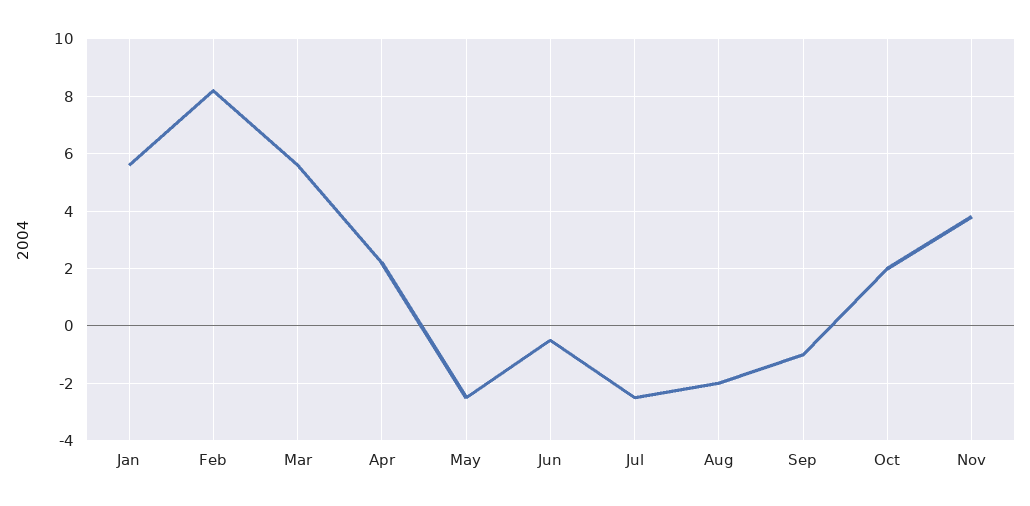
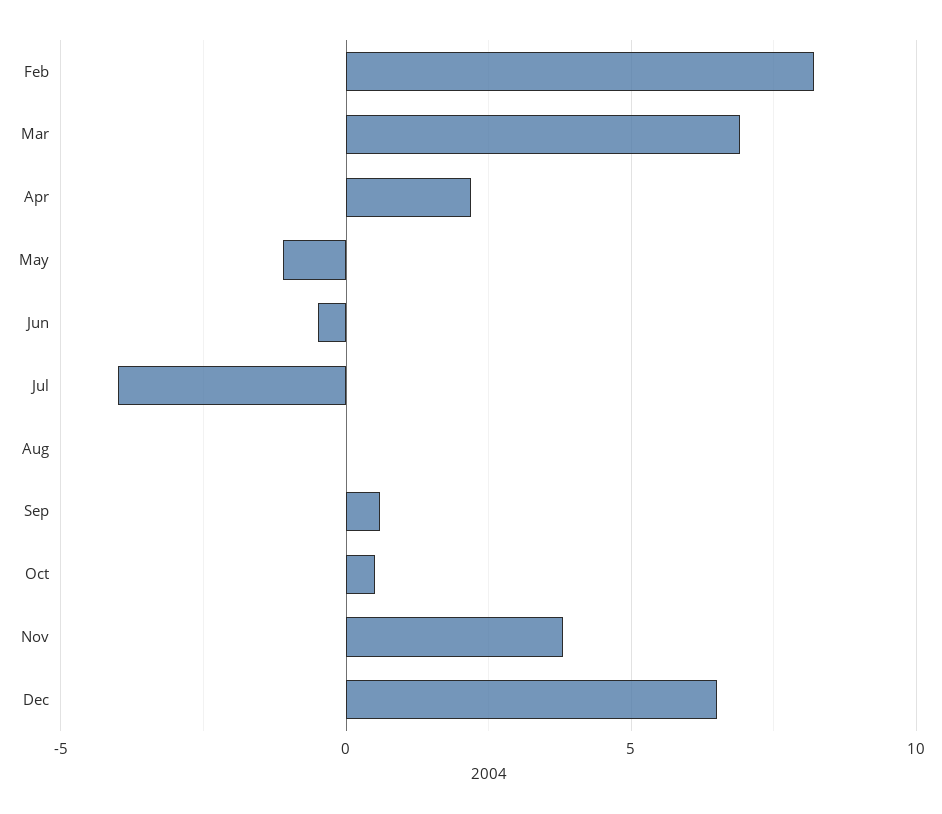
Jan: 5.5 -> none
Mar: 5.5 -> 7
May: -2.5 -> -1
Jul: -2.5 -> -4
Aug: -2 -> 0
Sep: -1 -> 0.5
Oct: 2 -> 0.5
Dec: none -> 6.5

